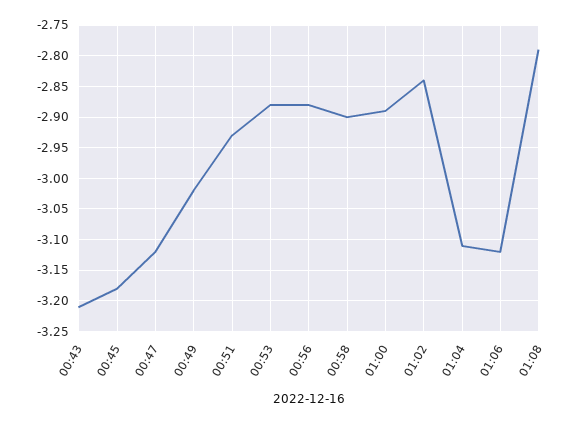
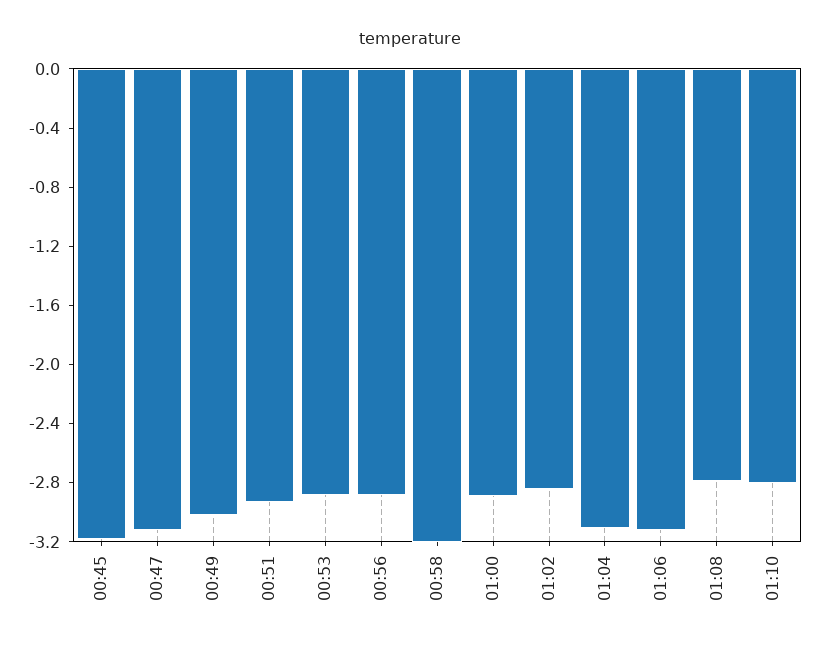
00:43: -3.21 -> none
00:58: -2.9 -> -3.2
01:10: none -> -2.8

